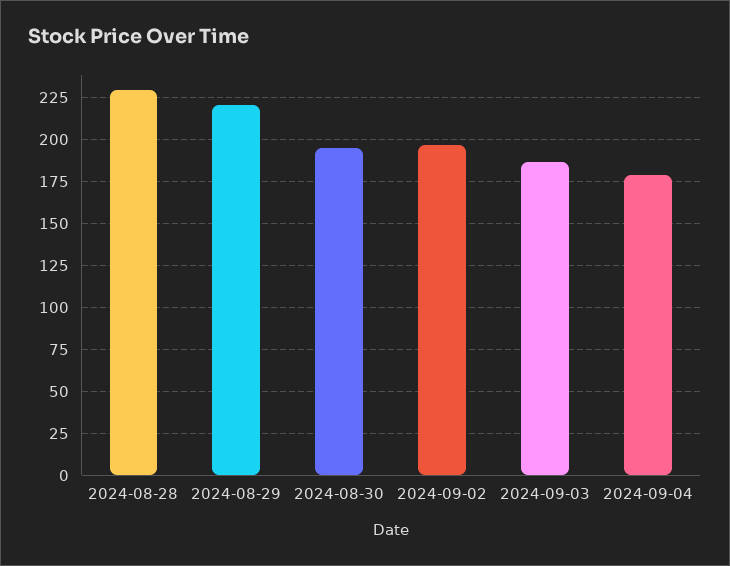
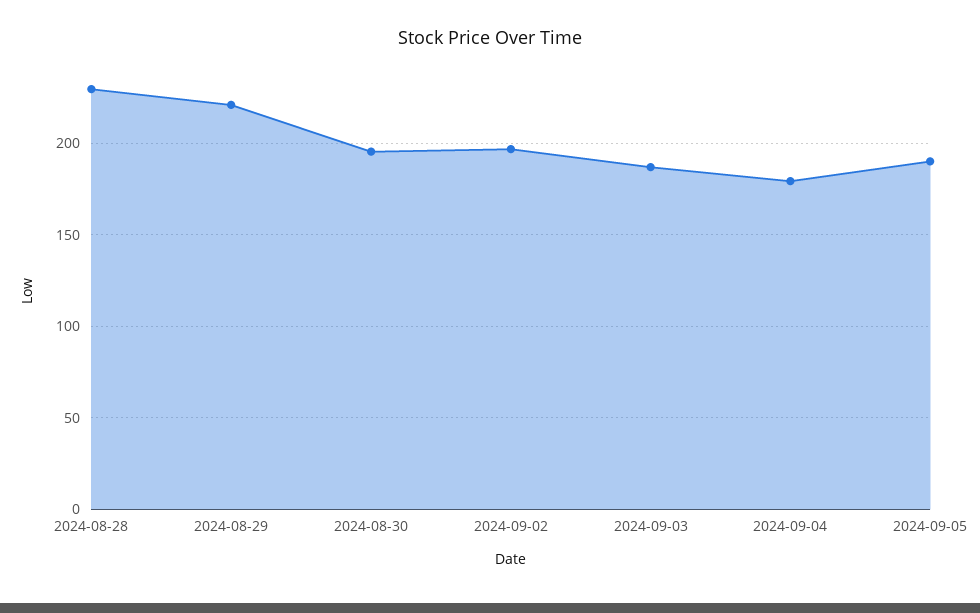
2024-09-05: none -> 190

